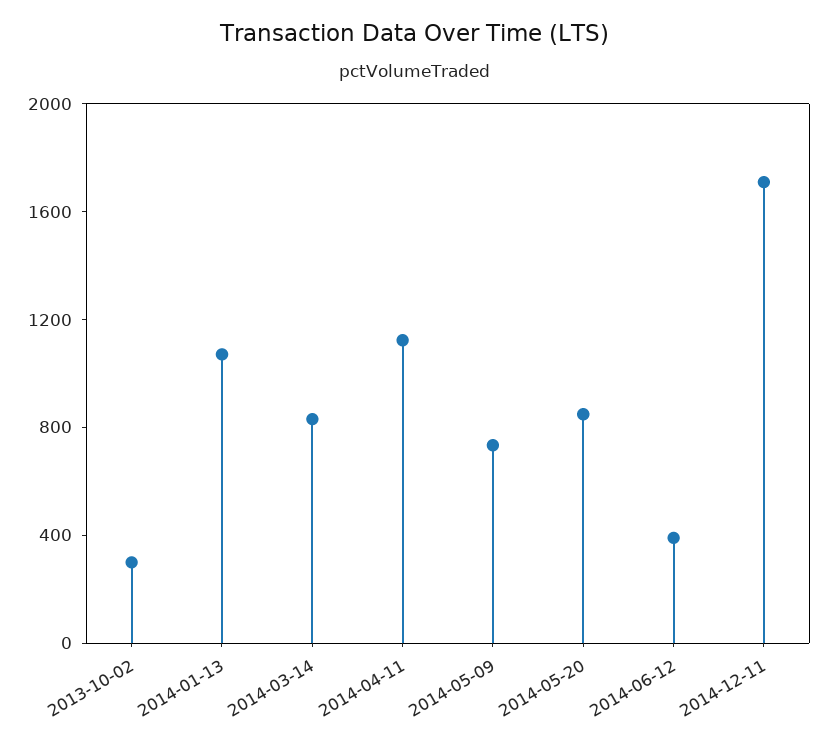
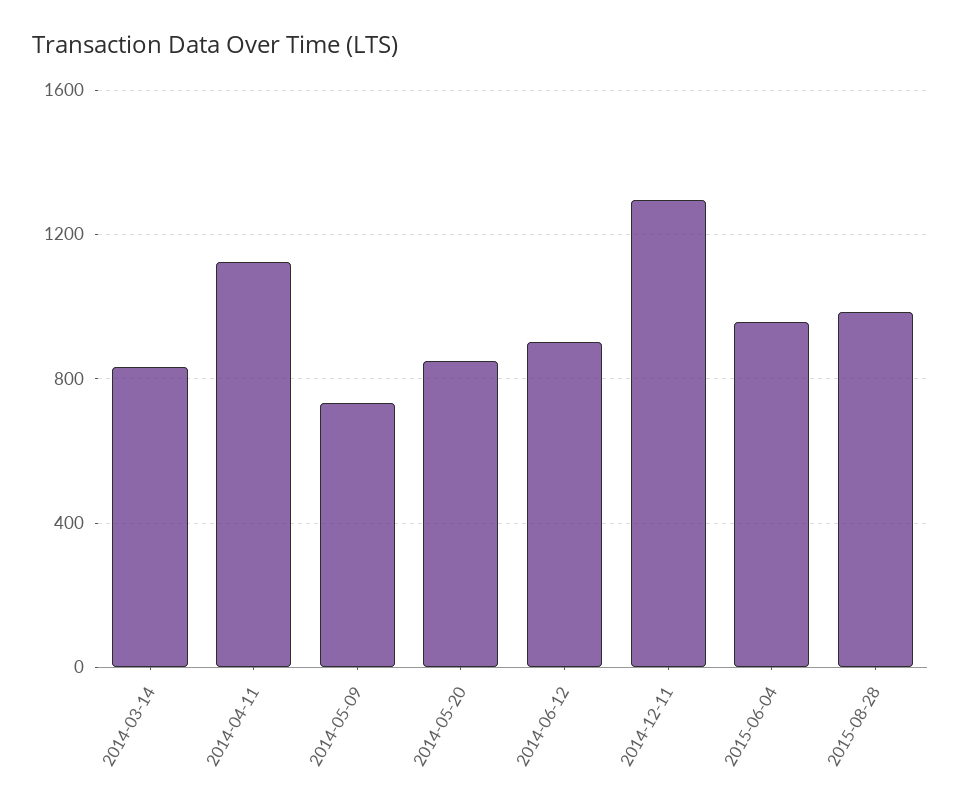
2013-10-02: 300 -> none
2014-01-13: 1100 -> none
2014-06-12: 400 -> 900
2014-12-11: 1700 -> 1300
2015-06-04: none -> 950
2015-08-28: none -> 1000

